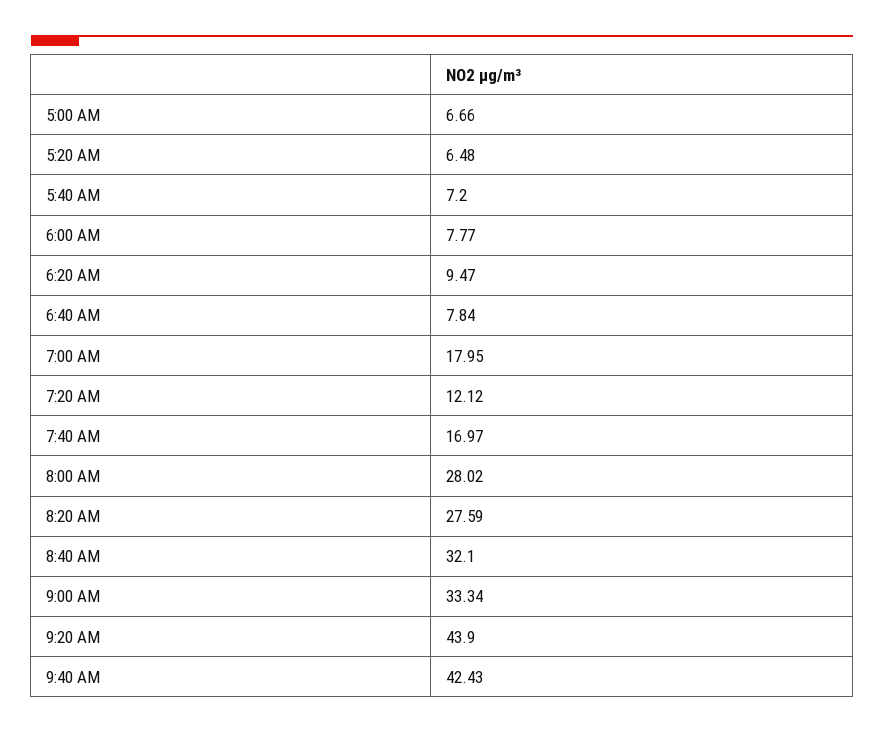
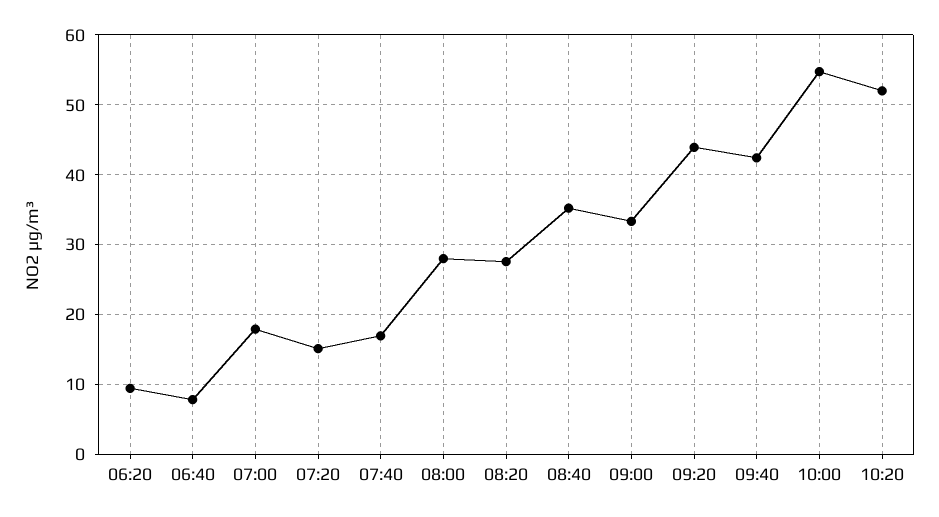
5:00 AM: 6.66 -> none
5:20 AM: 6.48 -> none
5:40 AM: 7.2 -> none
6:00 AM: 7.77 -> none
7:20 AM: 12.12 -> 15
8:40 AM: 32.1 -> 35
10:00: none -> 55
10:20: none -> 52

